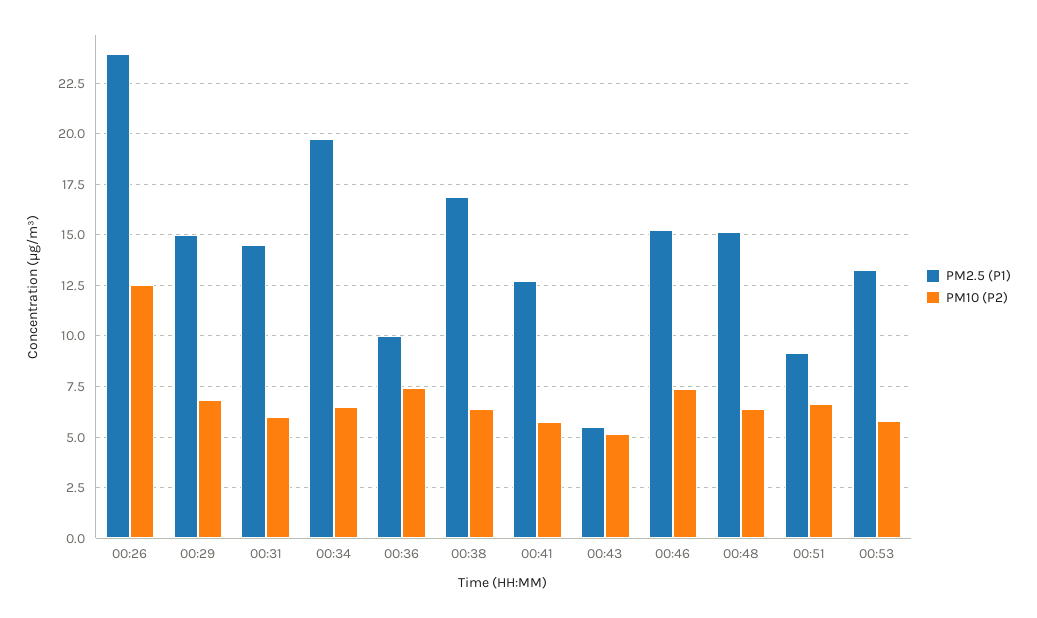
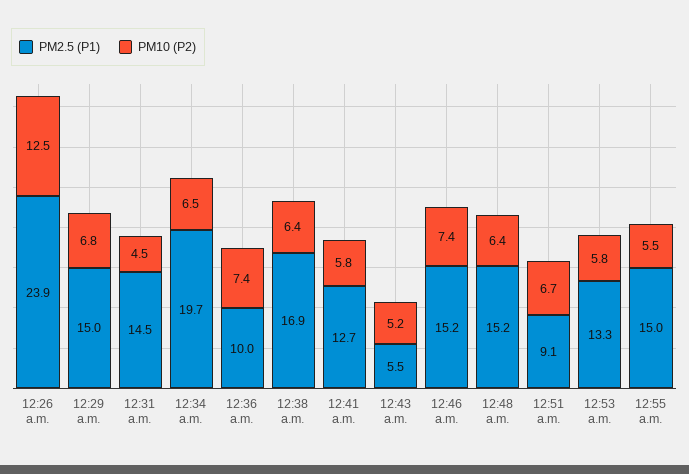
PM10 (P2), 00:31: 6 -> 4.5
PM2.5 (P1), 12:55 a.m.: none -> 15
PM10 (P2), 12:55 a.m.: none -> 5.5

